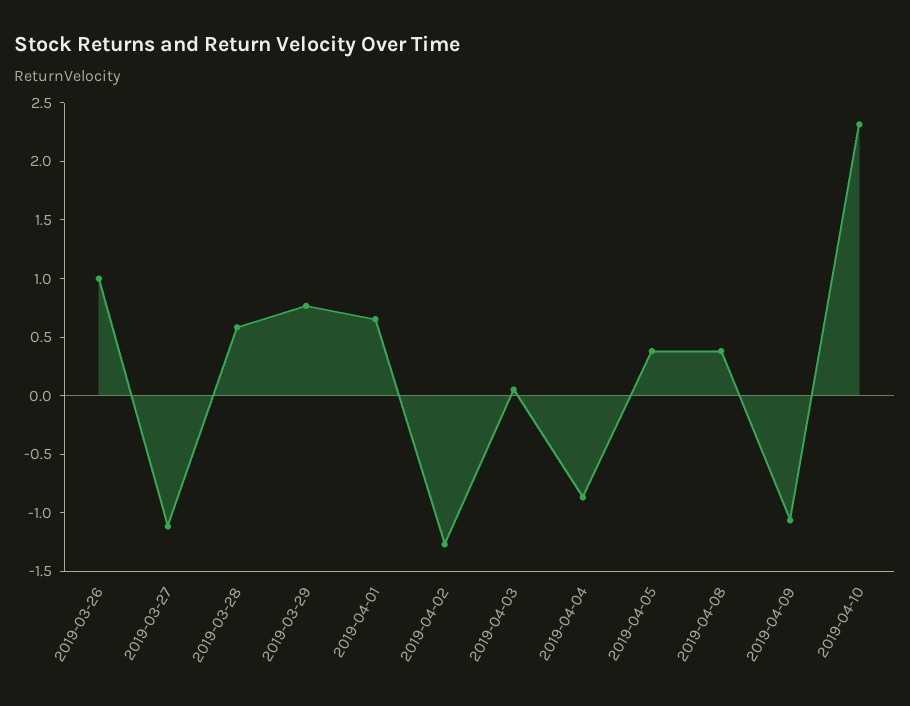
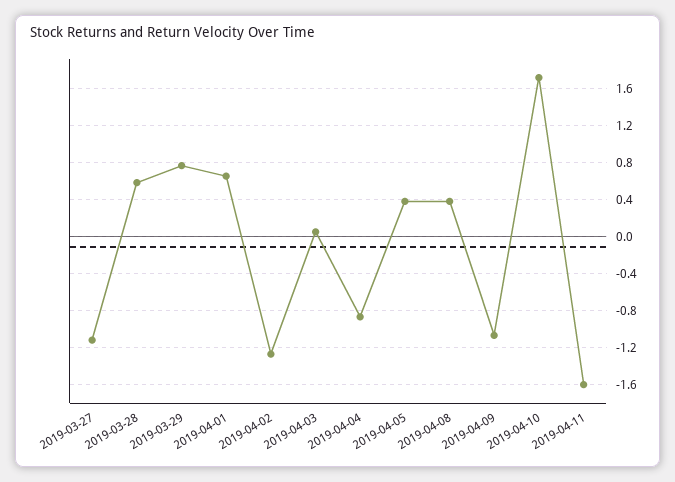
2019-03-26: 1 -> none
2019-04-10: 2.3 -> 1.7
2019-04-11: none -> -1.6

